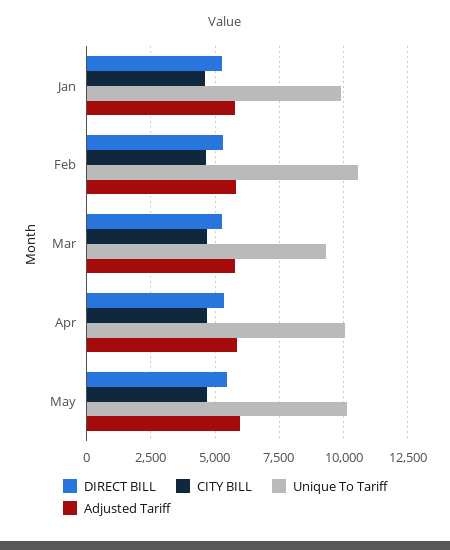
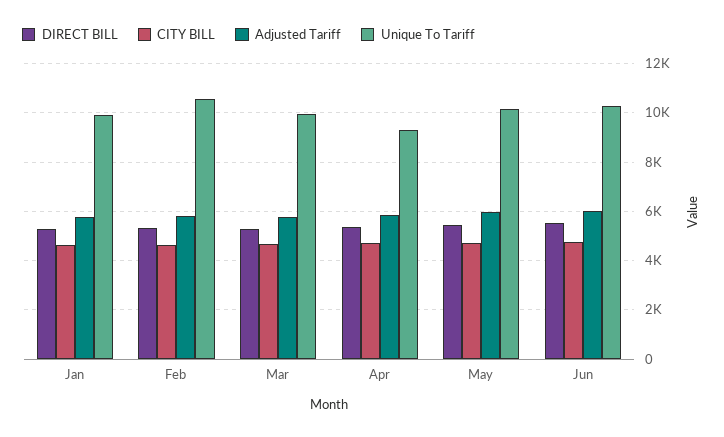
Unique To Tariff, Mar: 9250 -> 10000
Unique To Tariff, Apr: 10000 -> 9250
DIRECT BILL, Jun: none -> 5500
CITY BILL, Jun: none -> 4750
Adjusted Tariff, Jun: none -> 6000
Unique To Tariff, Jun: none -> 10250

